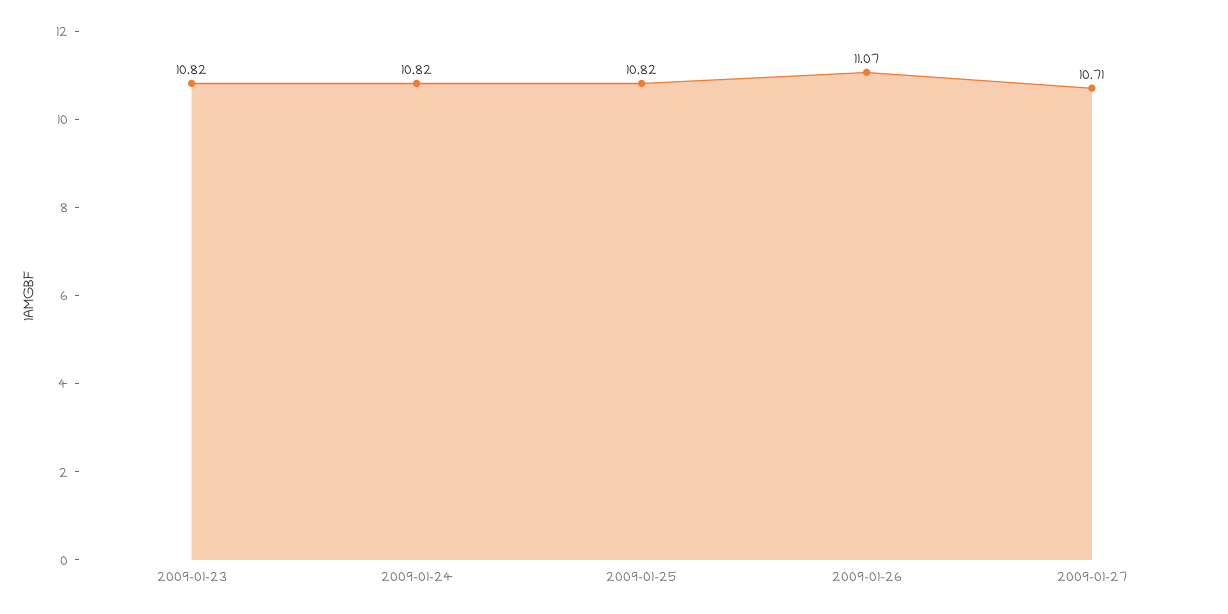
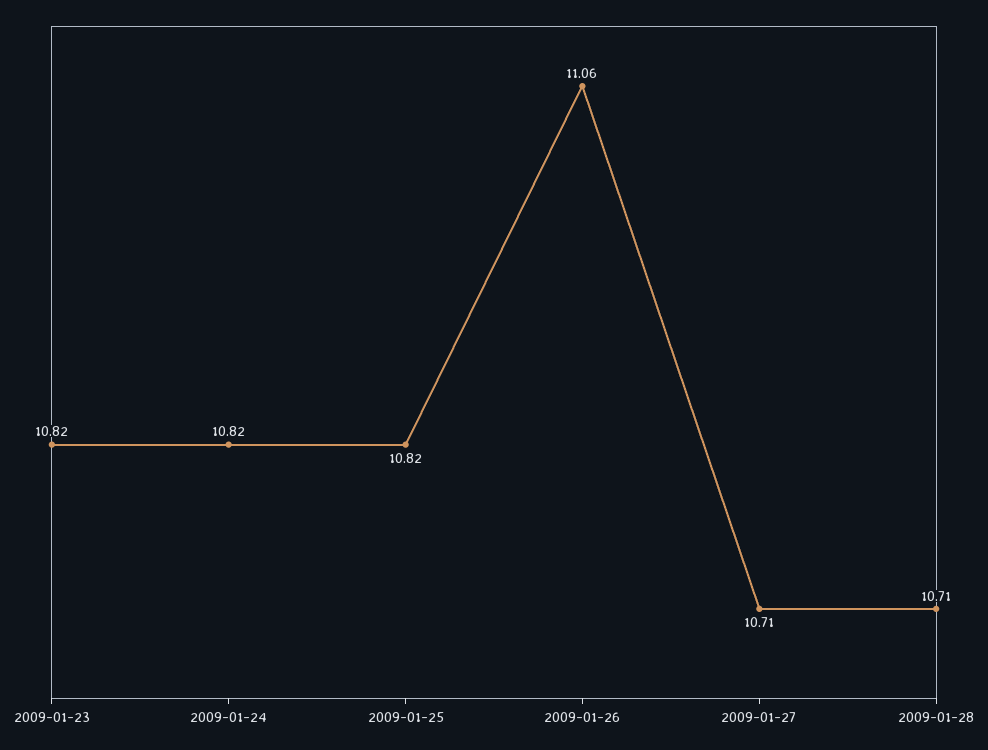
2009-01-26: 11.07 -> 11.06
2009-01-28: none -> 10.71

